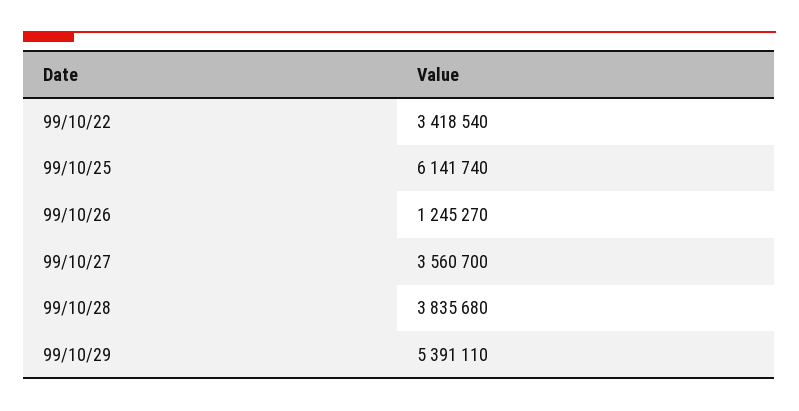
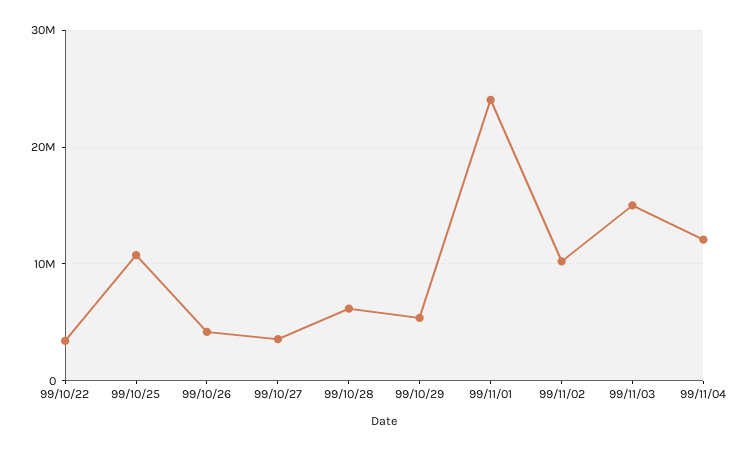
99/10/25: 6141740 -> 11000000
99/10/26: 1245270 -> 4000000
99/10/28: 3835680 -> 6000000
99/11/01: none -> 24000000
99/11/02: none -> 10000000
99/11/03: none -> 15000000
99/11/04: none -> 12000000

